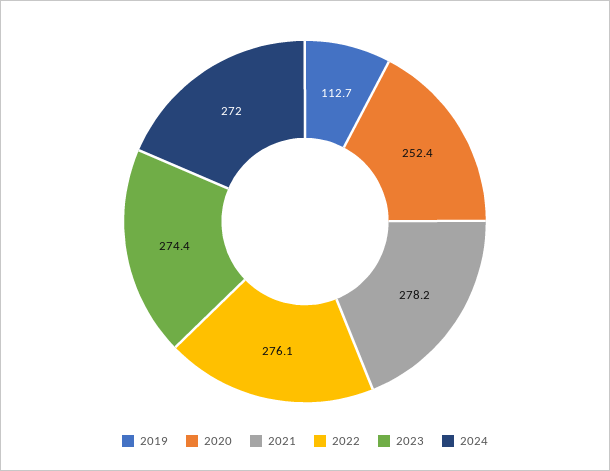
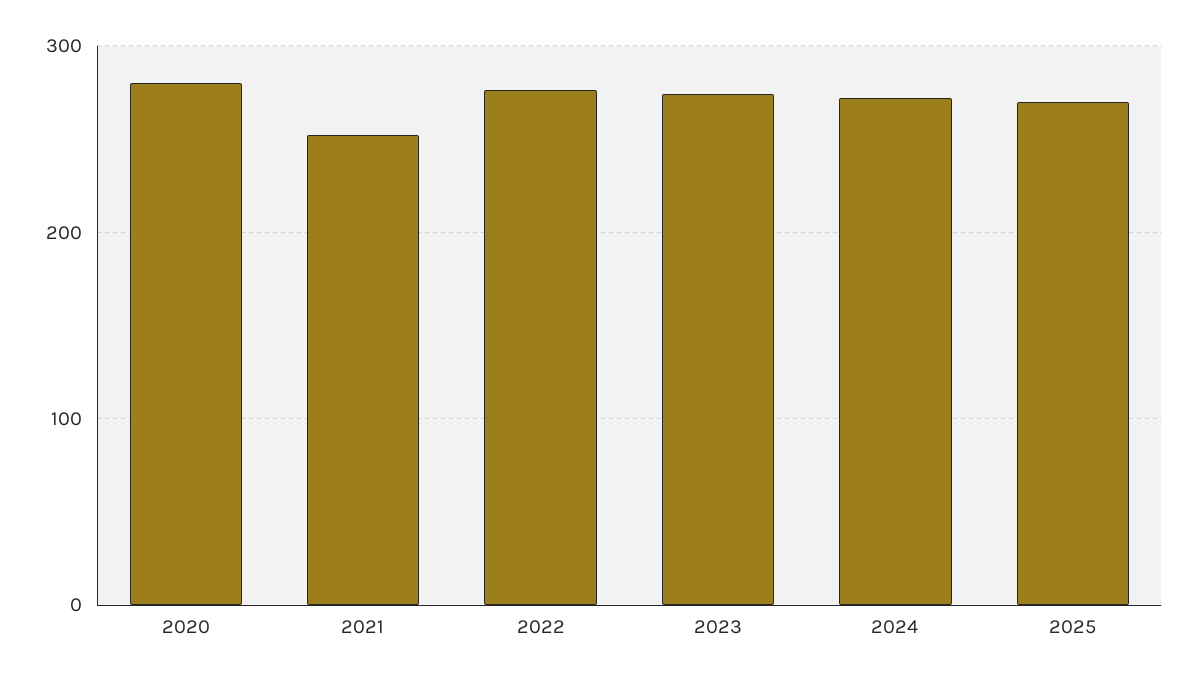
2019: 112.7 -> none
2020: 252.4 -> 280
2021: 278.2 -> 250
2025: none -> 270

